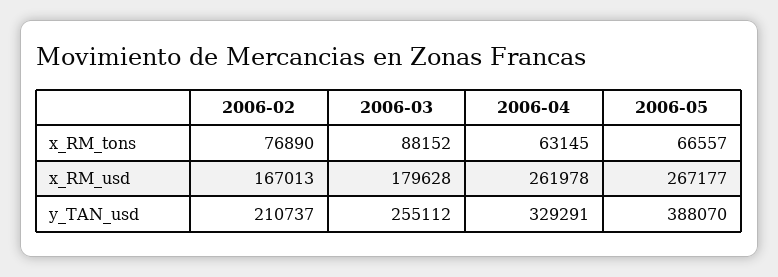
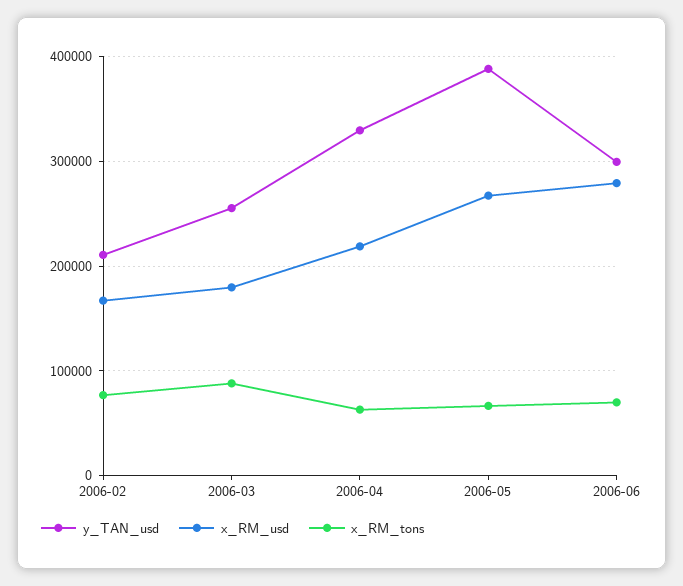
x_RM_usd, 2006-04: 261978 -> 220000
y_TAN_usd, 2006-06: none -> 300000
x_RM_usd, 2006-06: none -> 280000
x_RM_tons, 2006-06: none -> 70000

